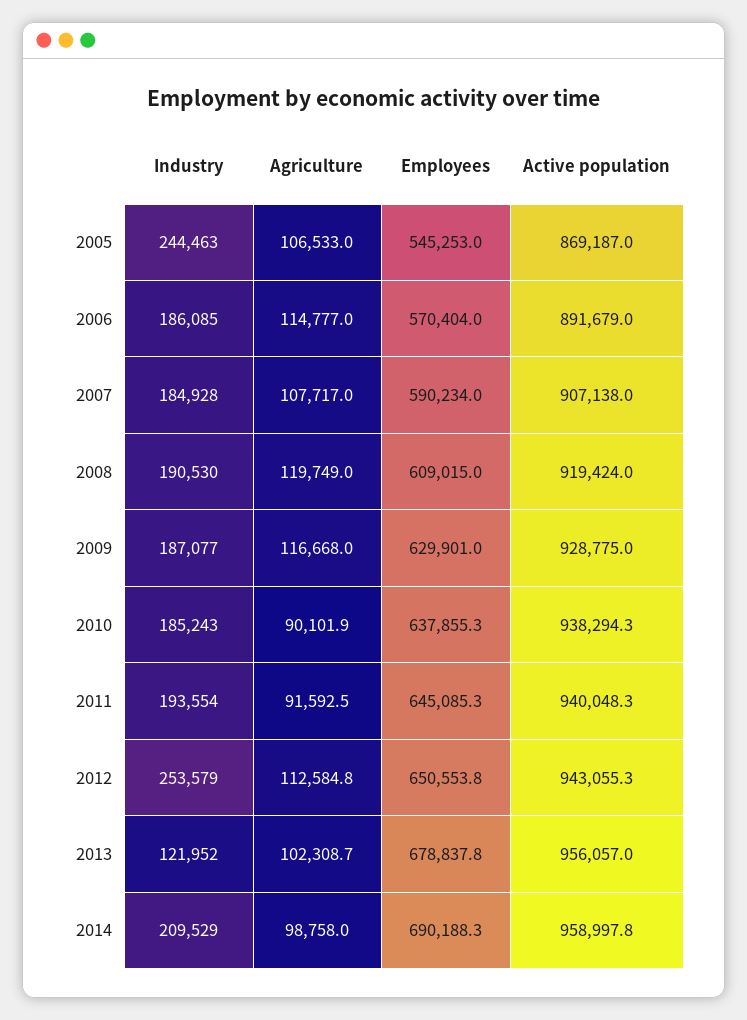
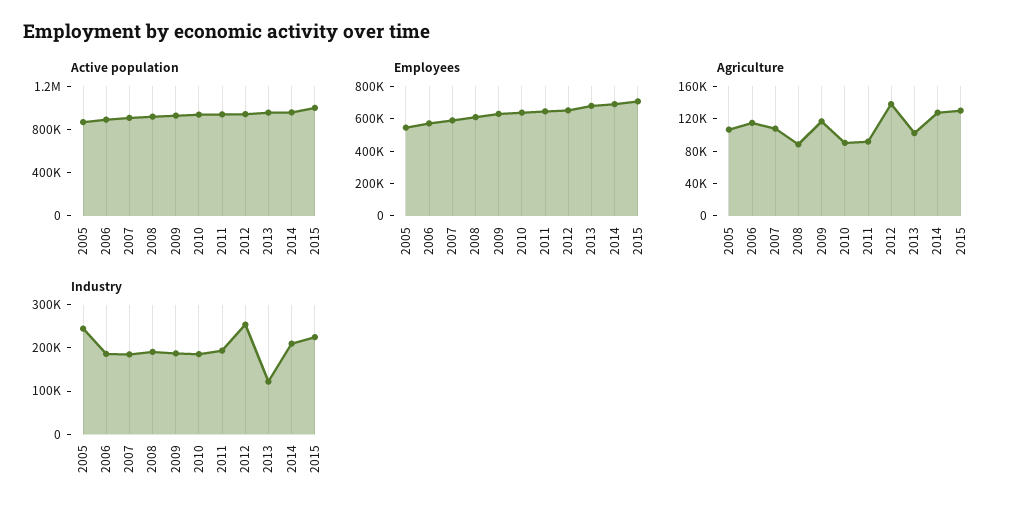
Agriculture, 2008: 119749 -> 90000
Agriculture, 2012: 112584.8 -> 140000
Agriculture, 2014: 98758 -> 130000
Active population, 2015: none -> 1000000
Employees, 2015: none -> 700000
Agriculture, 2015: none -> 130000
Industry, 2015: none -> 220000

